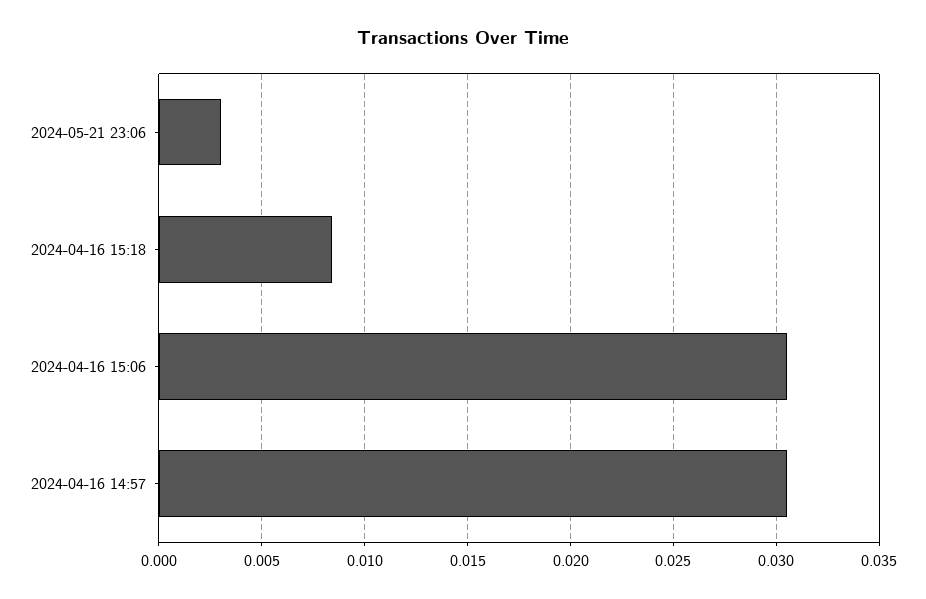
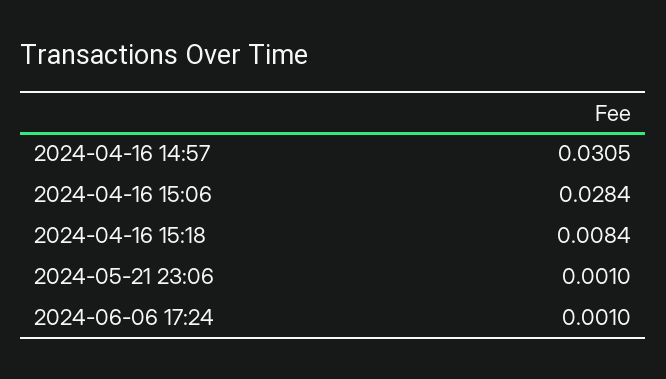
2024-05-21 23:06: 0.003 -> 0.001
2024-04-16 15:06: 0.0305 -> 0.0284
2024-06-06 17:24: none -> 0.001

